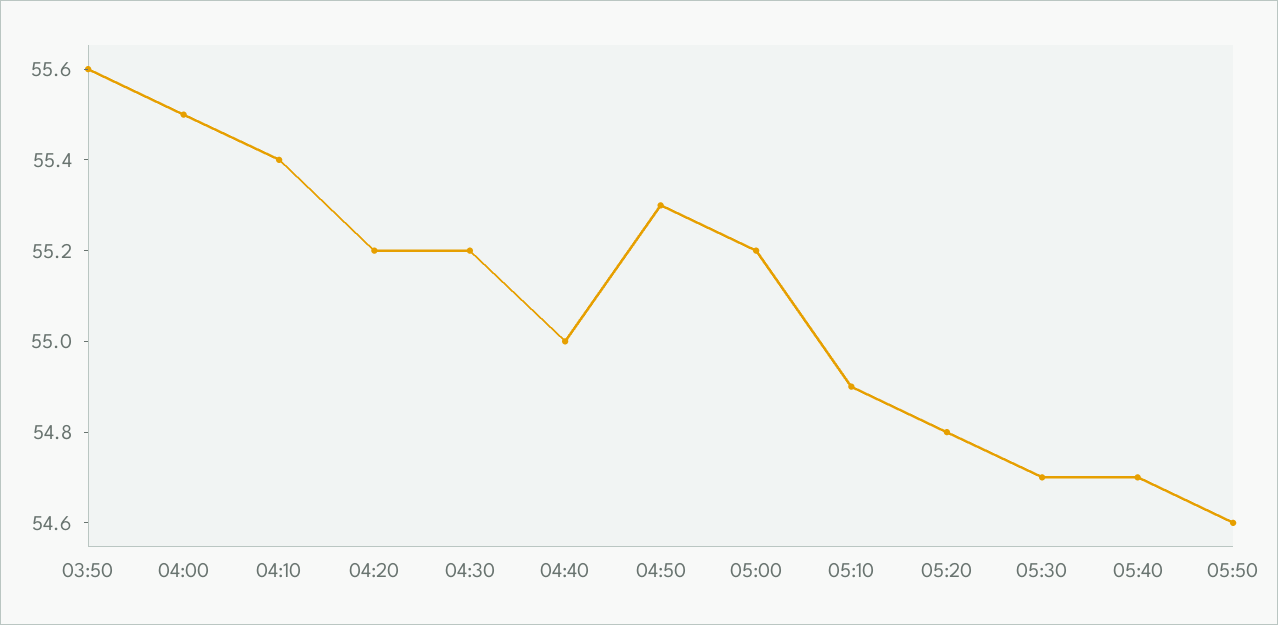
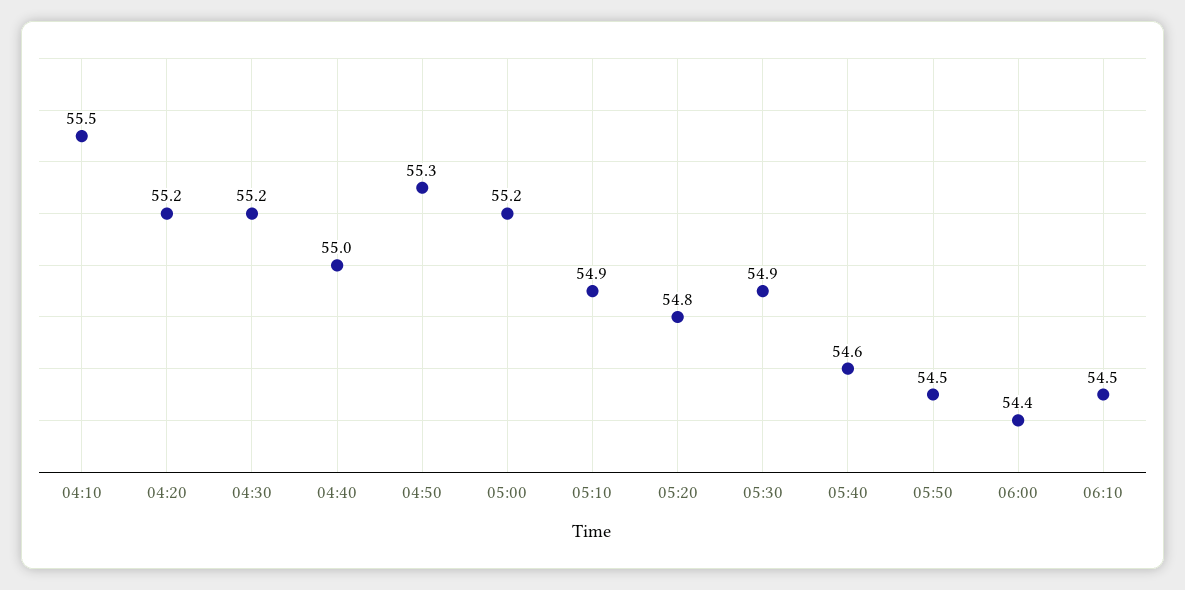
03:50: 55.6 -> none
04:00: 55.5 -> none
04:10: 55.4 -> 55.5
05:30: 54.7 -> 54.9
05:40: 54.7 -> 54.6
05:50: 54.6 -> 54.5
06:00: none -> 54.4
06:10: none -> 54.5

